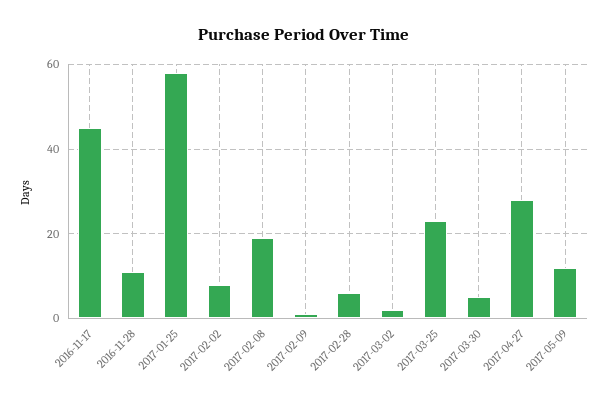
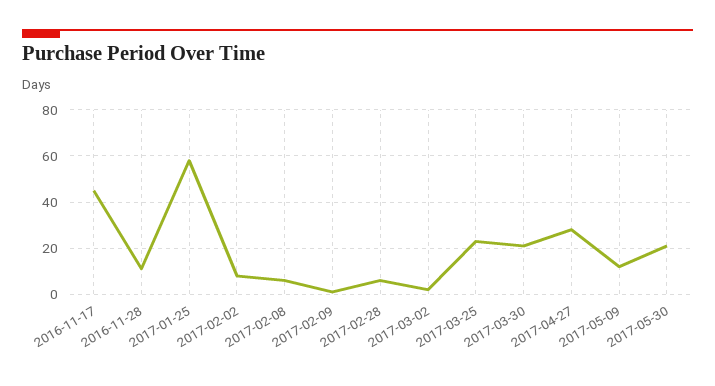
2017-02-08: 20 -> 5
2017-03-30: 5 -> 20
2017-05-30: none -> 20

